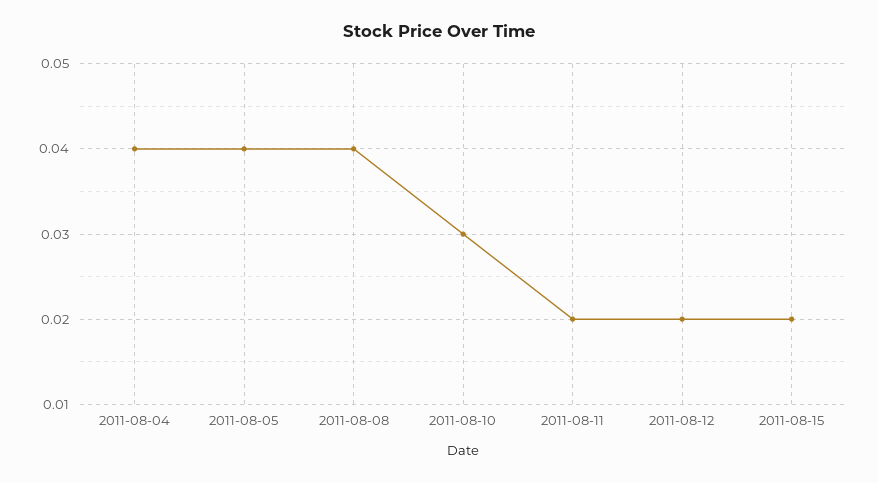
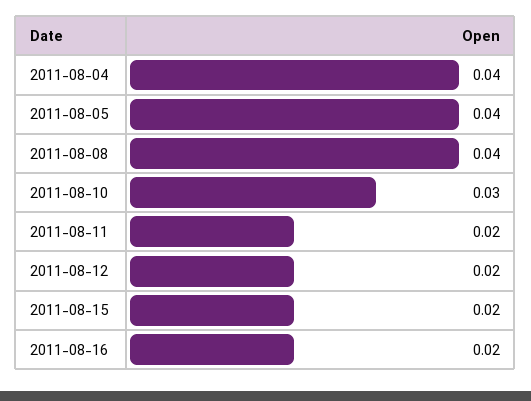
2011-08-16: none -> 0.02

